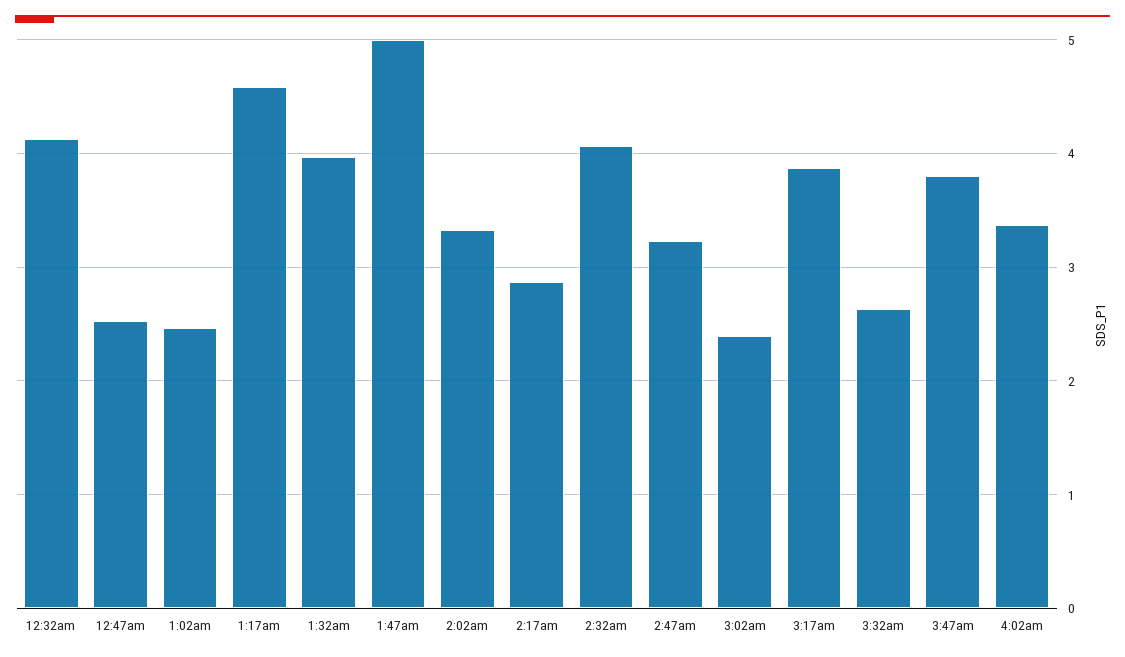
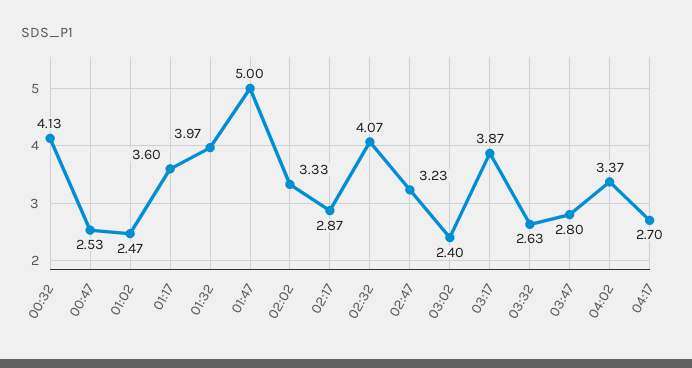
1:17am: 4.6 -> 3.6
3:47am: 3.8 -> 2.8
04:17: none -> 2.7

